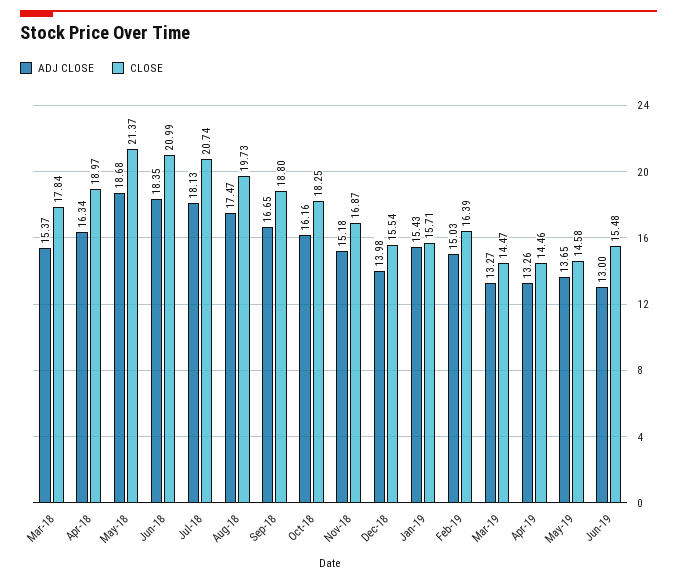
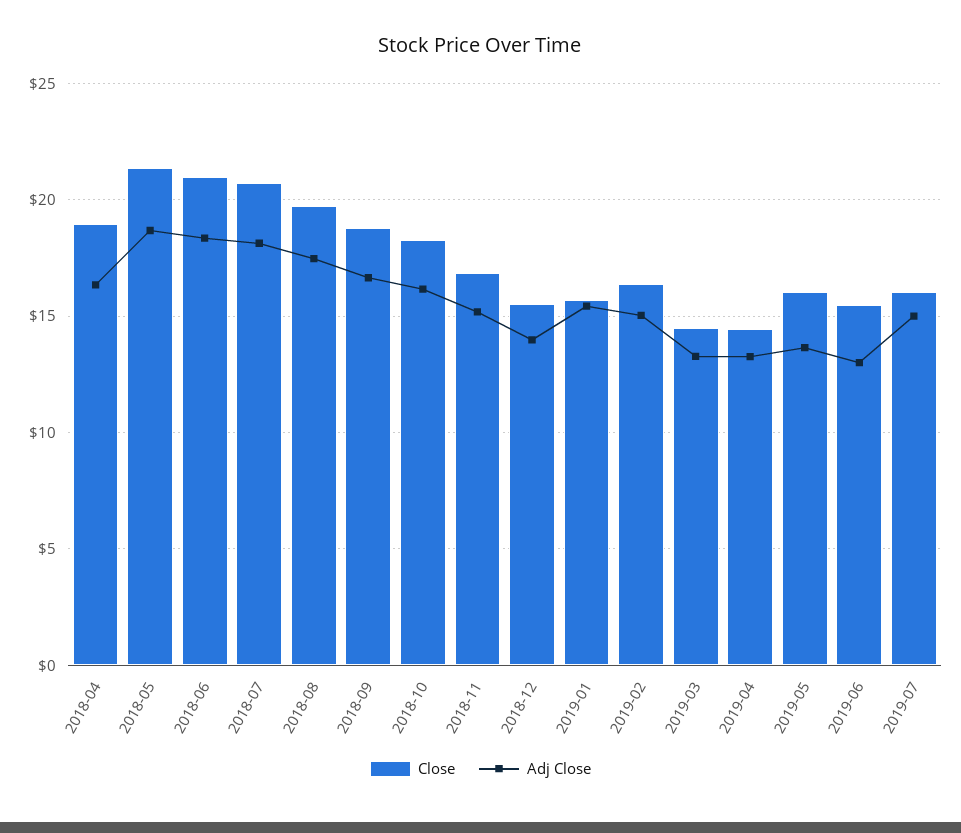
ADJ CLOSE, Mar-18: 15.37 -> none
CLOSE, Mar-18: 17.84 -> none
CLOSE, May-19: 14.58 -> 16
CLOSE, 2019-07: none -> 16
ADJ CLOSE, 2019-07: none -> 15

